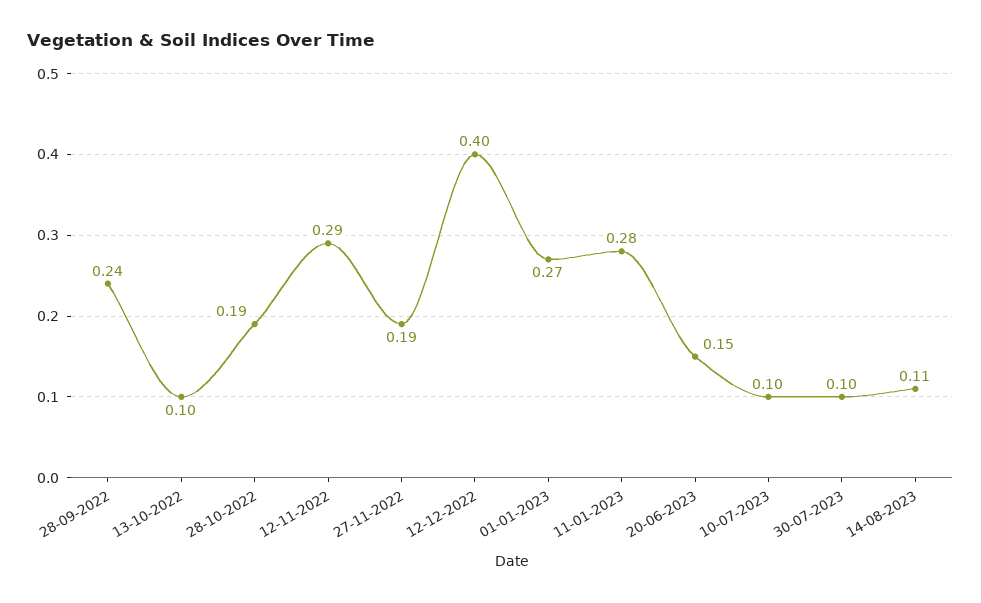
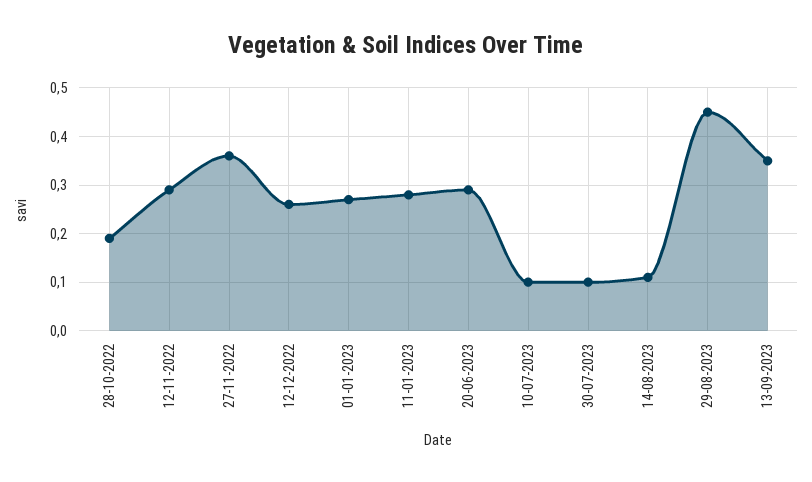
28-09-2022: 0.24 -> none
13-10-2022: 0.1 -> none
27-11-2022: 0.19 -> 0.35
12-12-2022: 0.4 -> 0.25
20-06-2023: 0.15 -> 0.3
29-08-2023: none -> 0.45
13-09-2023: none -> 0.35

